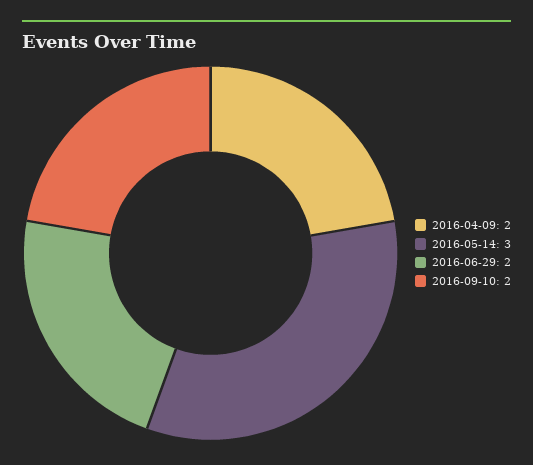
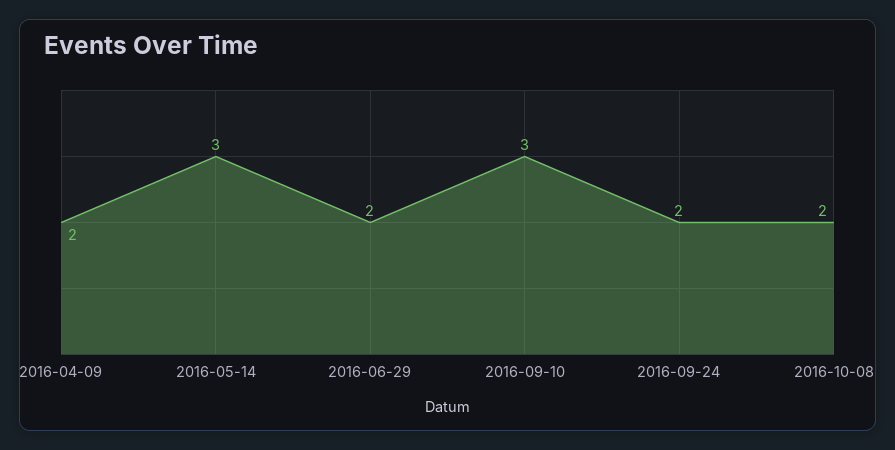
2016-09-10: 2 -> 3
2016-09-24: none -> 2
2016-10-08: none -> 2

